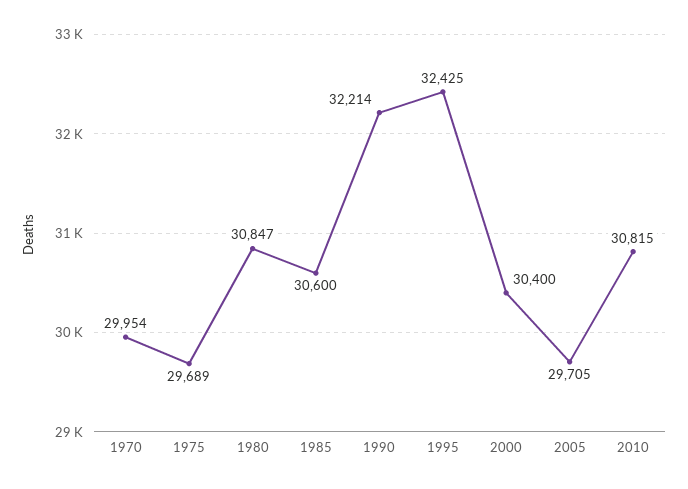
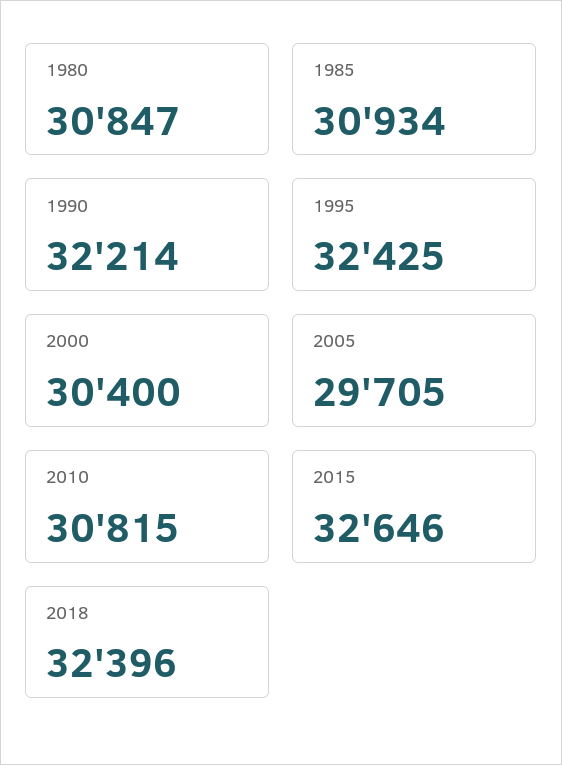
1970: 29954 -> none
1975: 29689 -> none
1985: 30600 -> 30934
2015: none -> 32646
2018: none -> 32396

